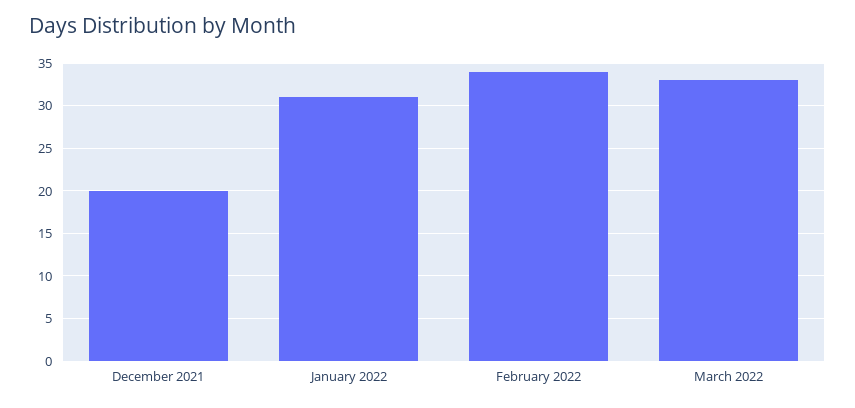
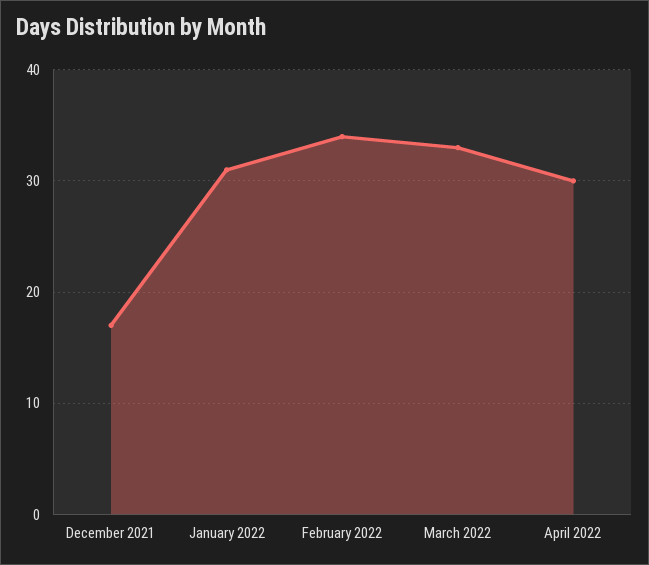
December 2021: 20 -> 17
April 2022: none -> 30

